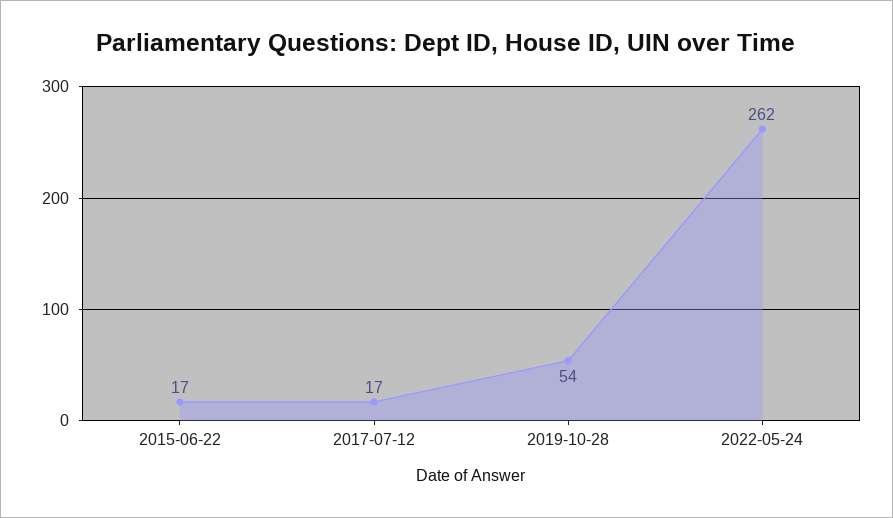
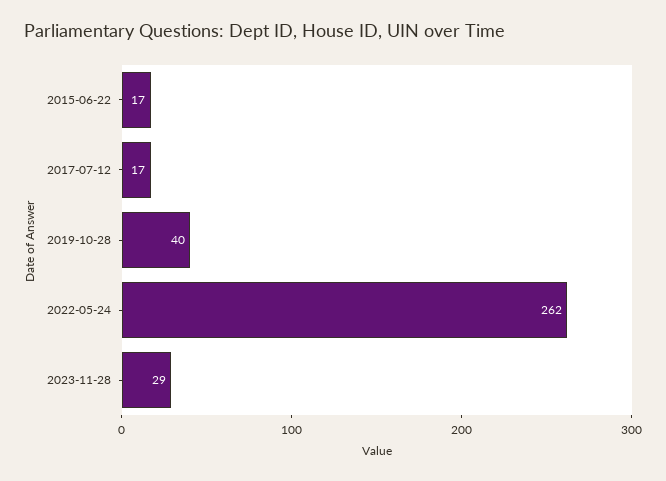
2019-10-28: 54 -> 40
2023-11-28: none -> 29

